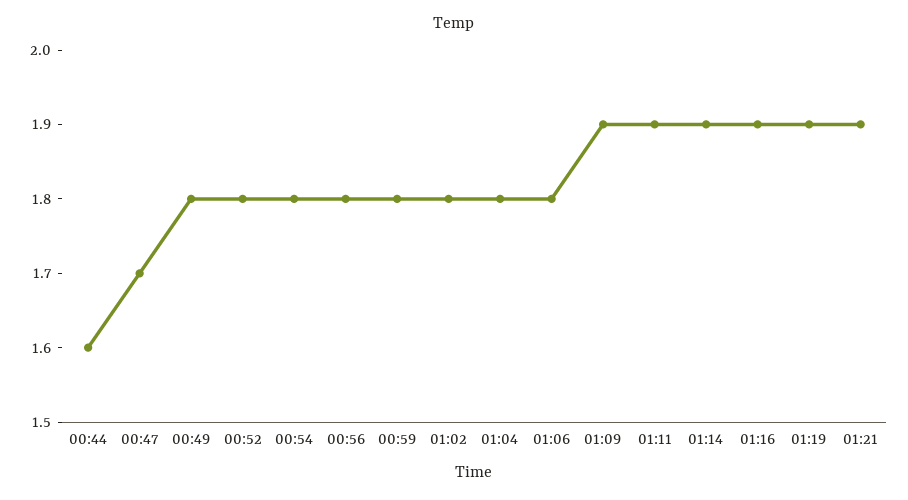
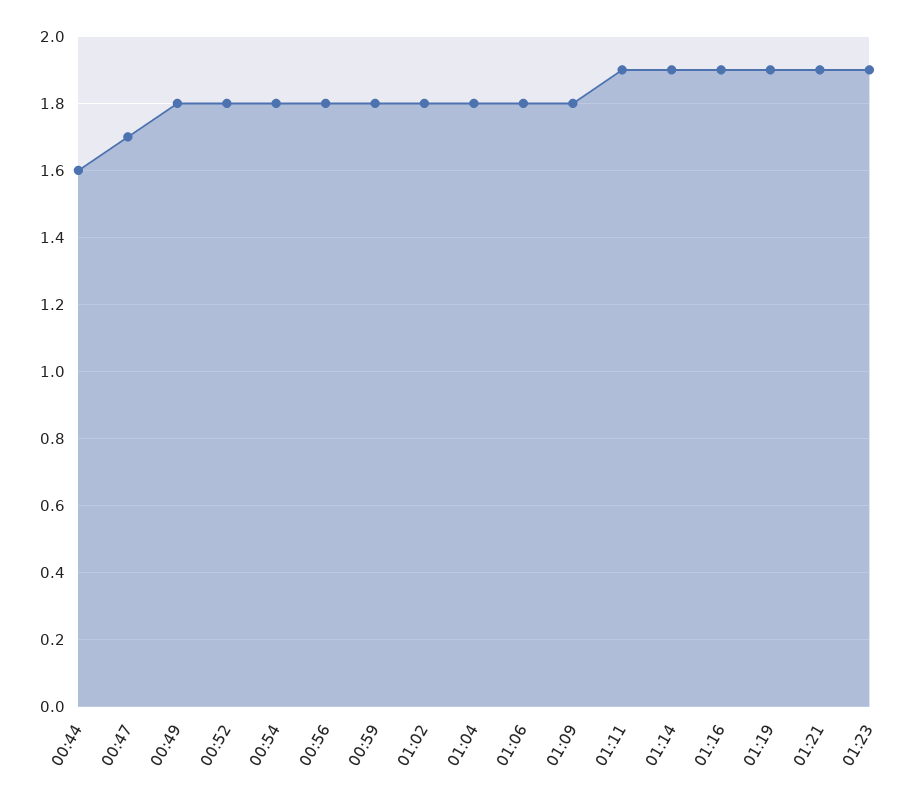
01:09: 1.9 -> 1.8
01:23: none -> 1.9

